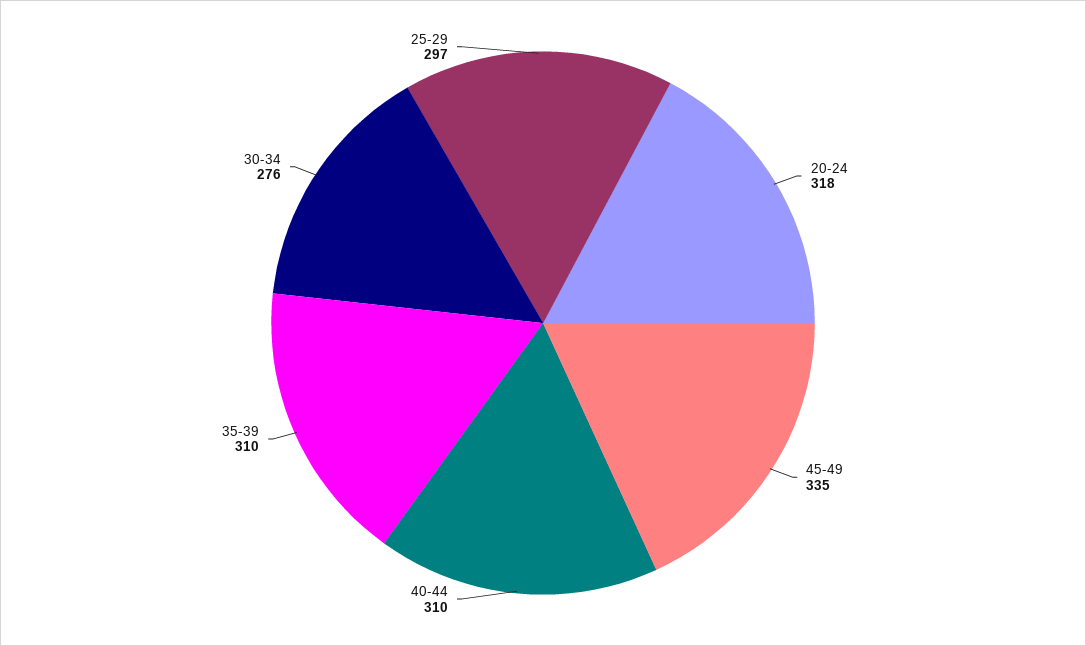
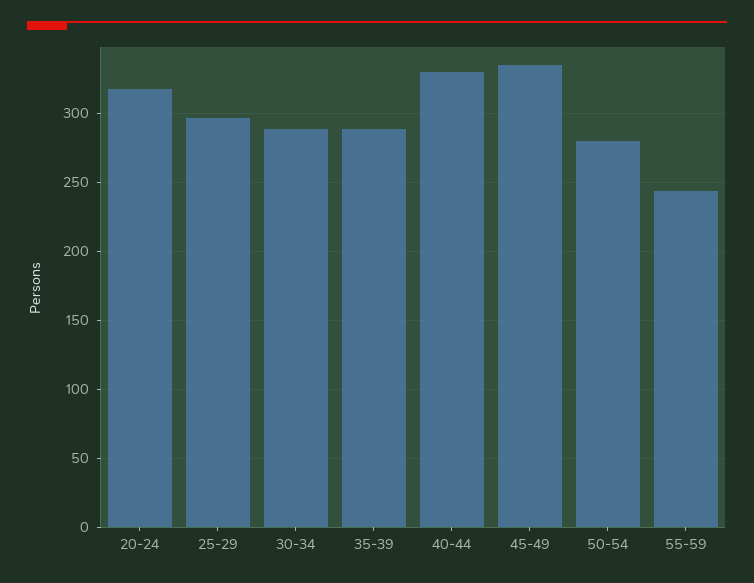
40-44: 310 -> 330
35-39: 310 -> 290
30-34: 276 -> 290
50-54: none -> 280
55-59: none -> 245

